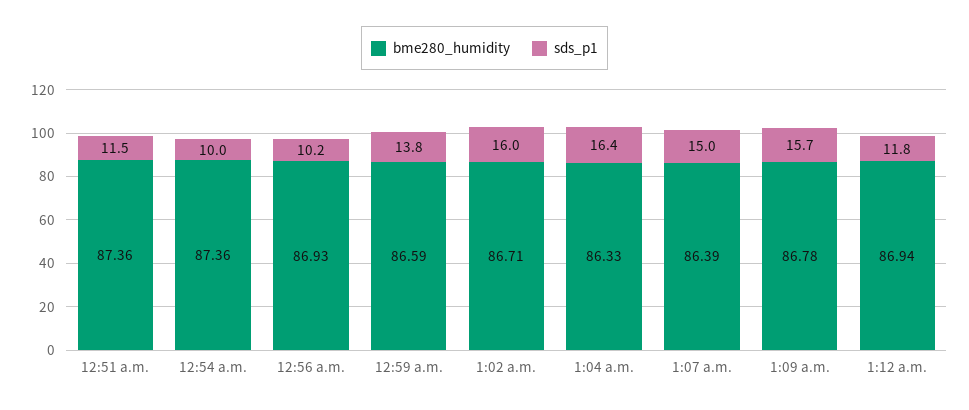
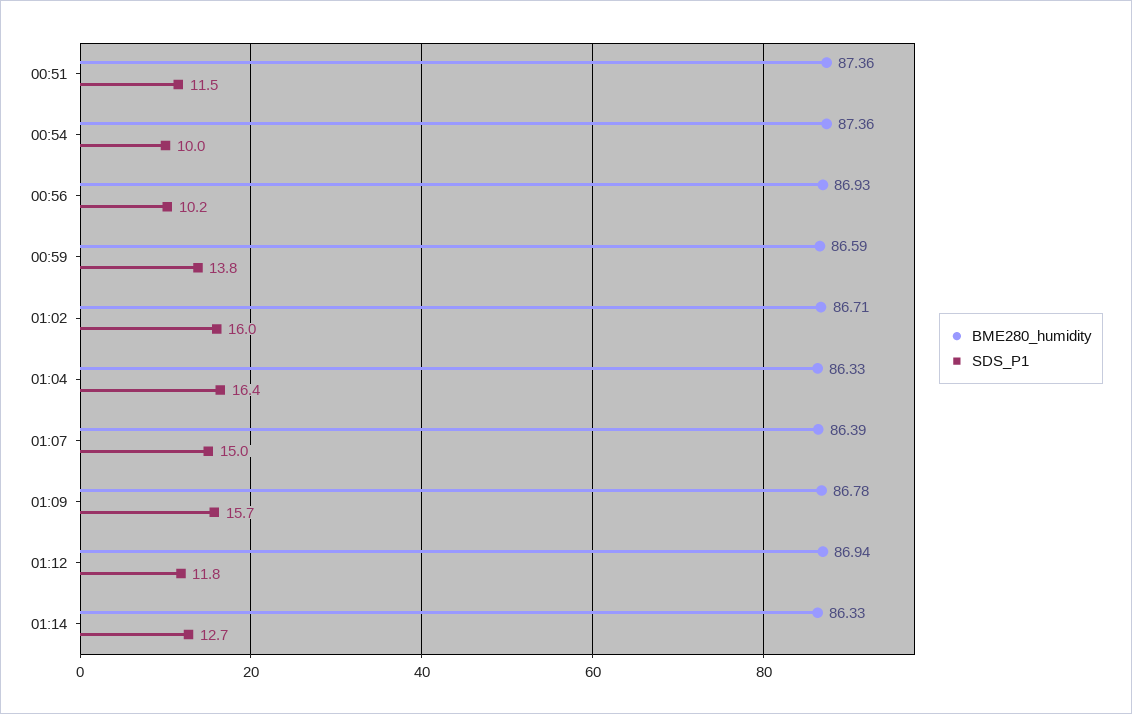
bme280_humidity, 01:14: none -> 86.33
sds_p1, 01:14: none -> 12.7

